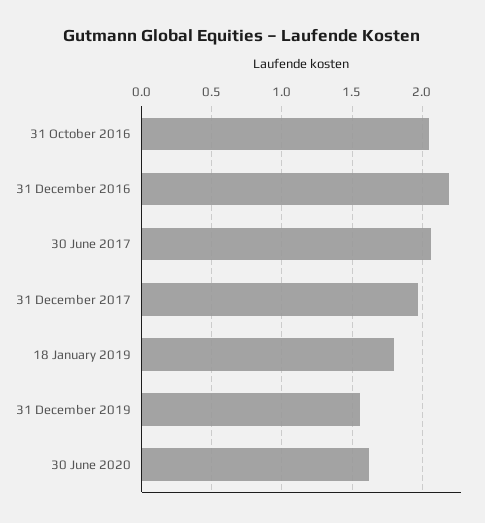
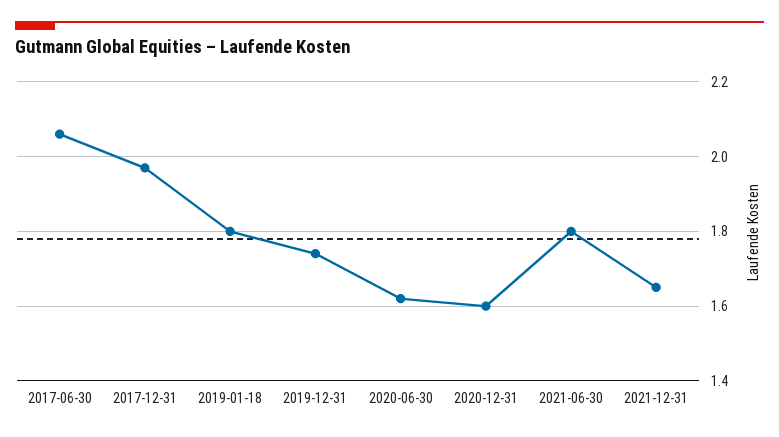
31 October 2016: 2.05 -> none
31 December 2016: 2.2 -> none
31 December 2019: 1.55 -> 1.75
2020-12-31: none -> 1.6
2021-06-30: none -> 1.8
2021-12-31: none -> 1.65

